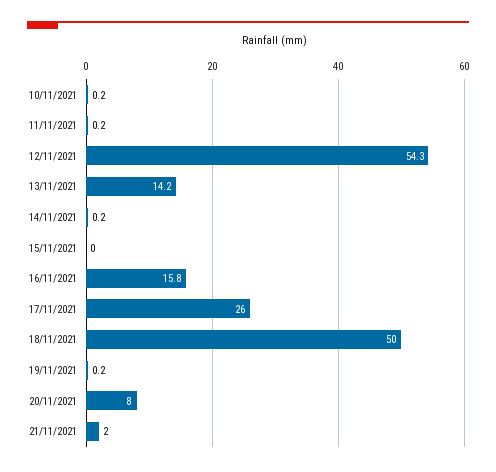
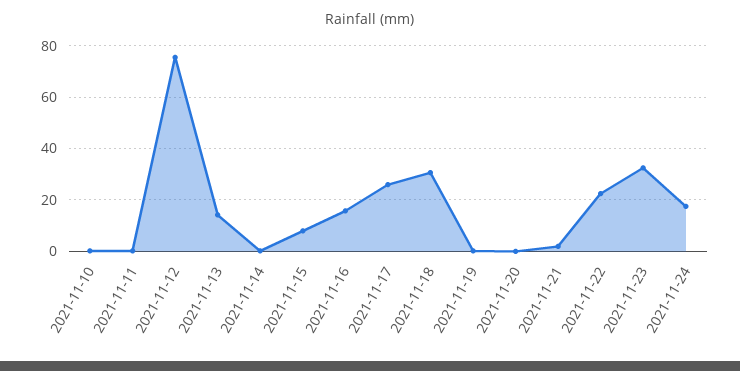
12/11/2021: 54.3 -> 75
15/11/2021: 0 -> 7.5
18/11/2021: 50 -> 30
20/11/2021: 8 -> 0
2021-11-22: none -> 22.5
2021-11-23: none -> 32.5
2021-11-24: none -> 17.5

